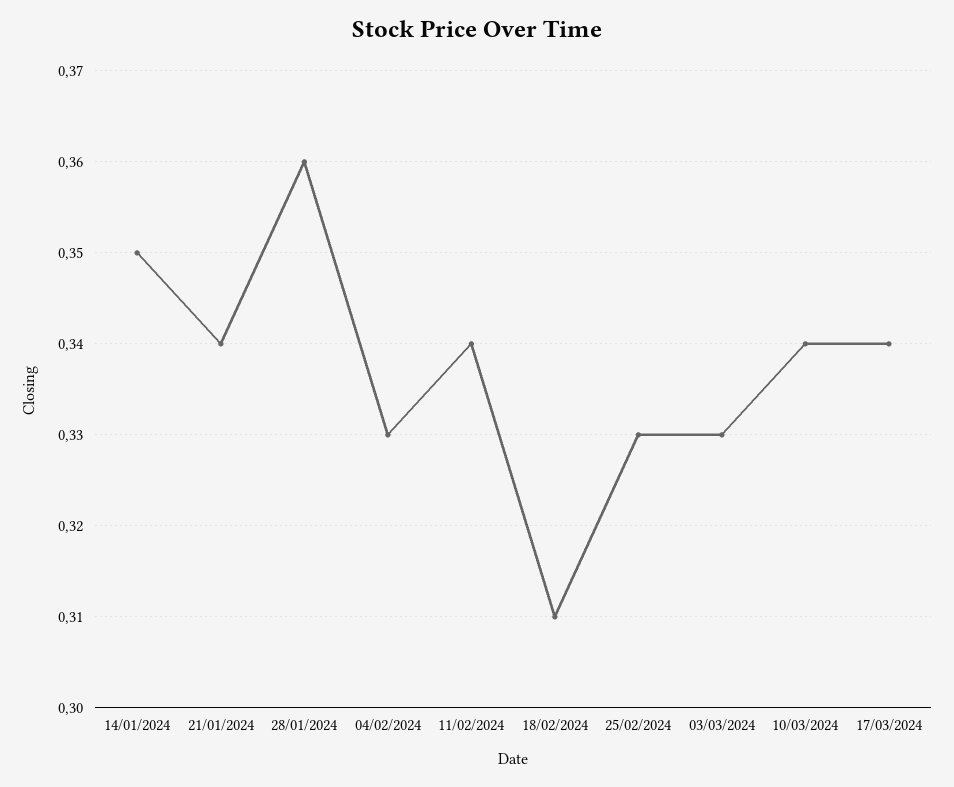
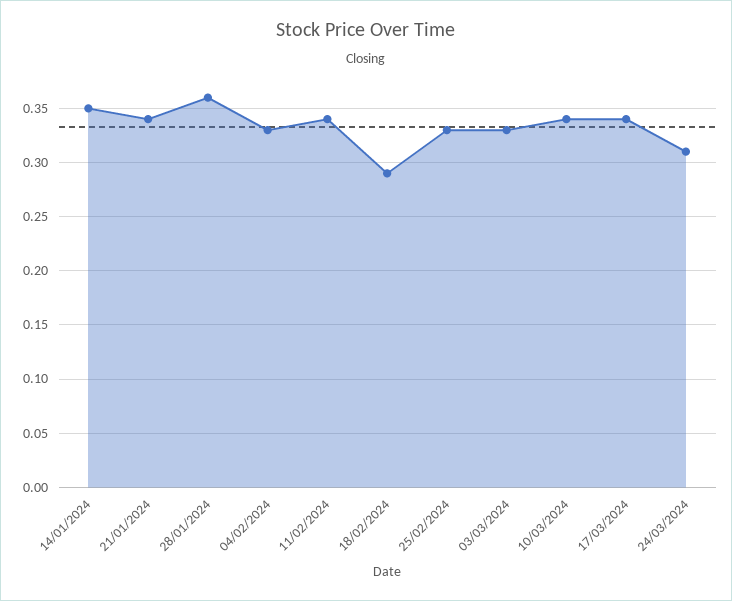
18/02/2024: 0.31 -> 0.29
24/03/2024: none -> 0.31

